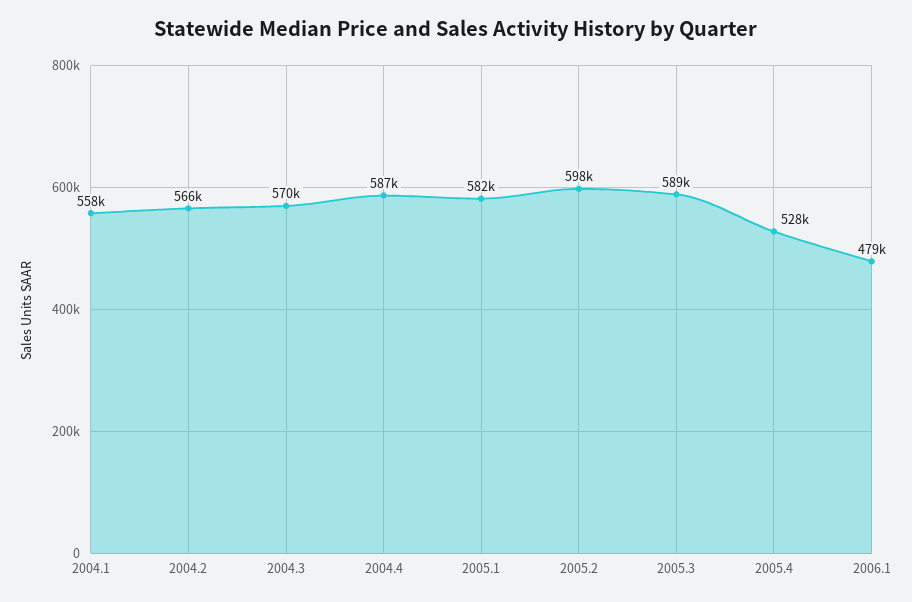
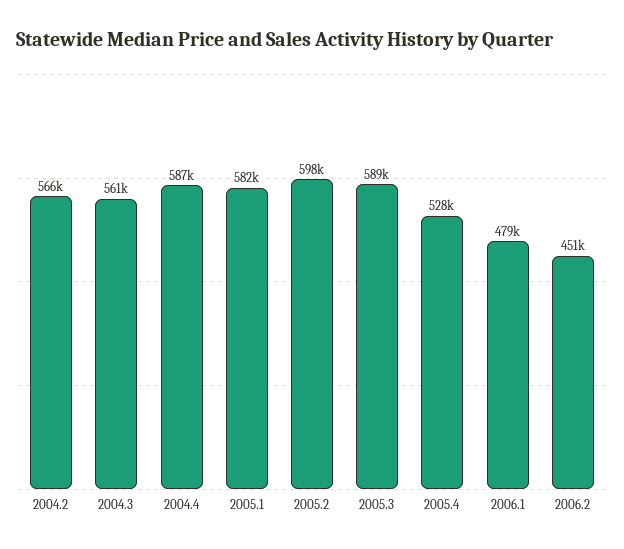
2004.1: 558000 -> none
2004.3: 570000 -> 561000
2006.2: none -> 451000

